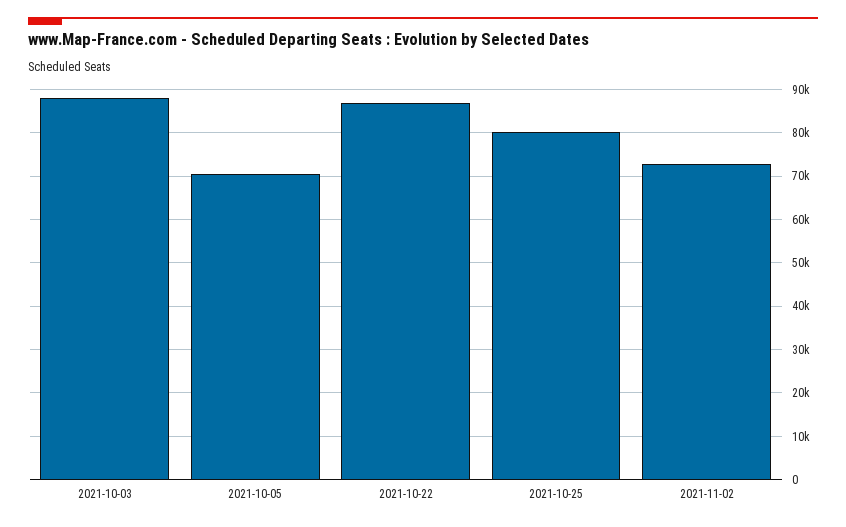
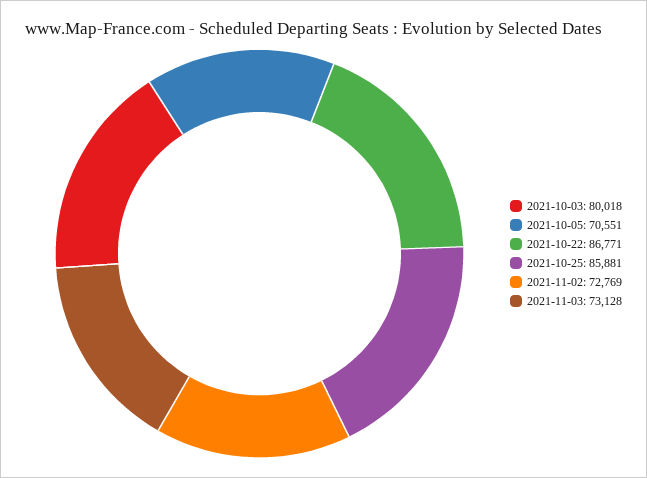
2021-10-03: 88000 -> 80018
2021-10-25: 80000 -> 85881
2021-11-03: none -> 73128

